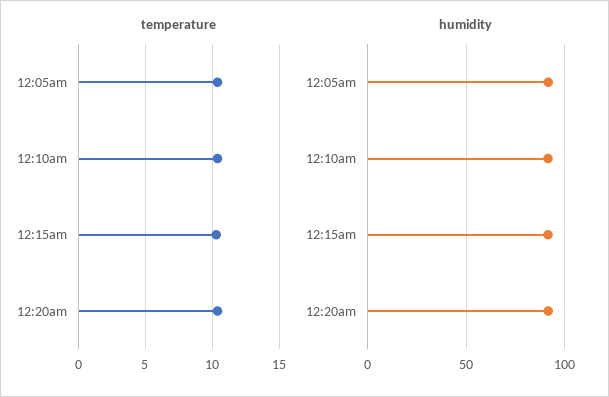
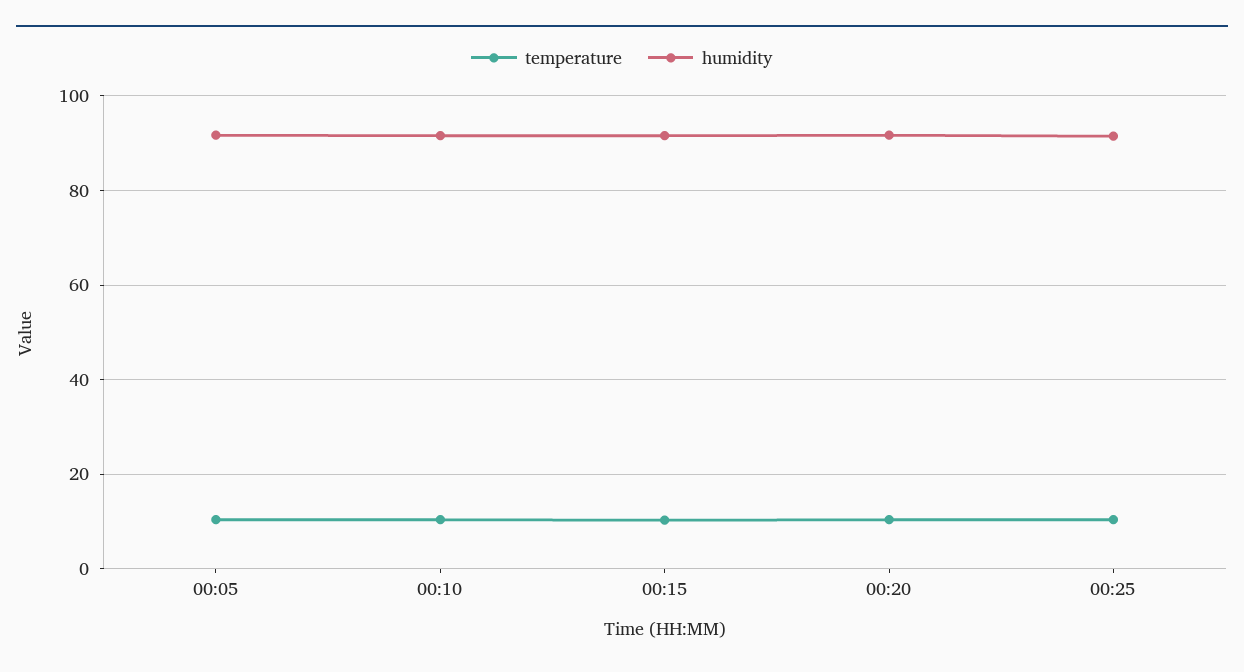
temperature, 00:25: none -> 10
humidity, 00:25: none -> 92

